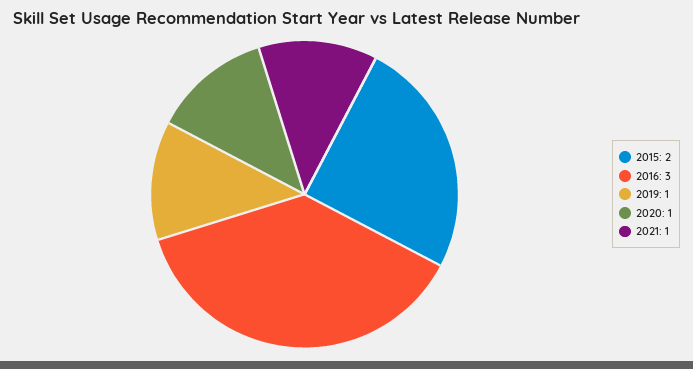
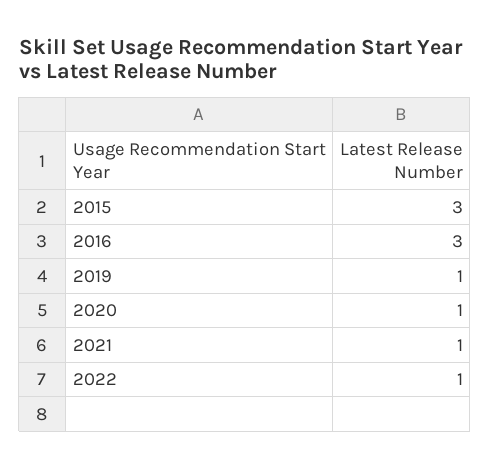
2015: 2 -> 3
2022: none -> 1

